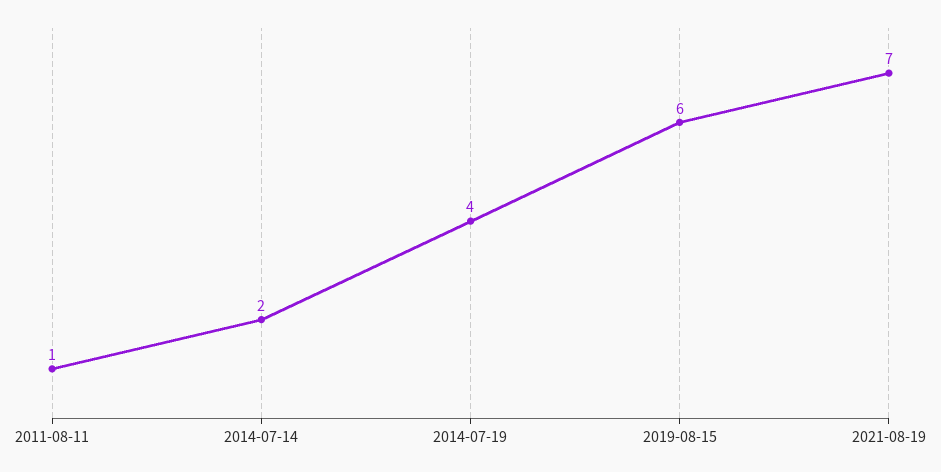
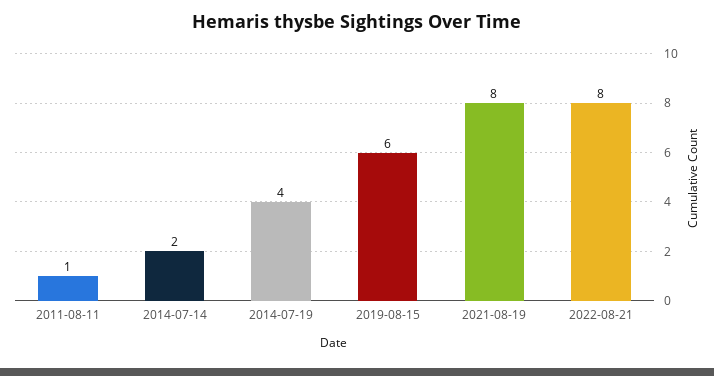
2021-08-19: 7 -> 8
2022-08-21: none -> 8

